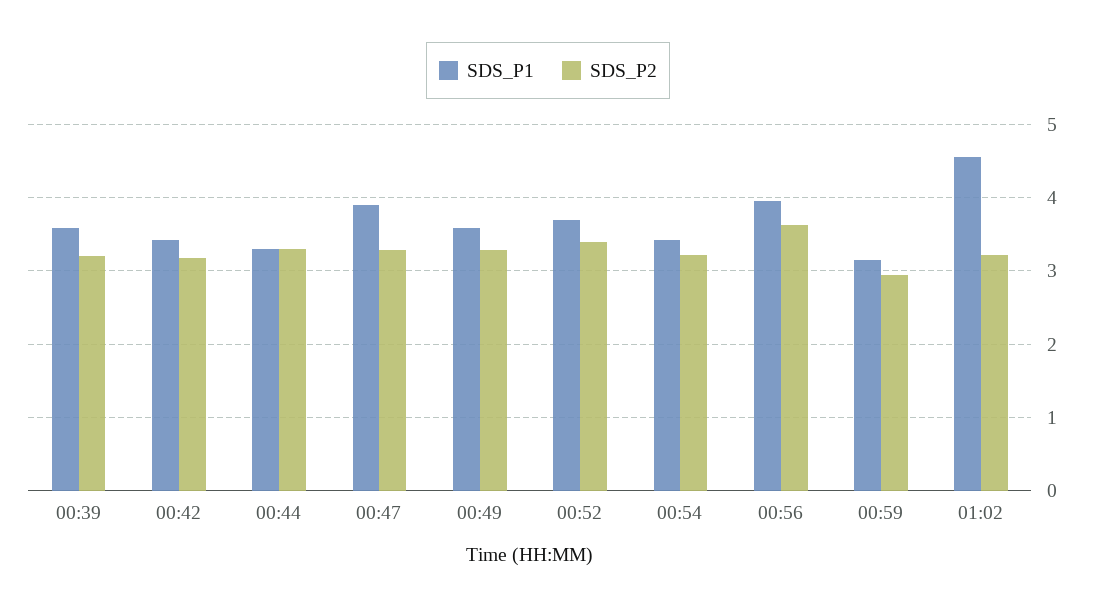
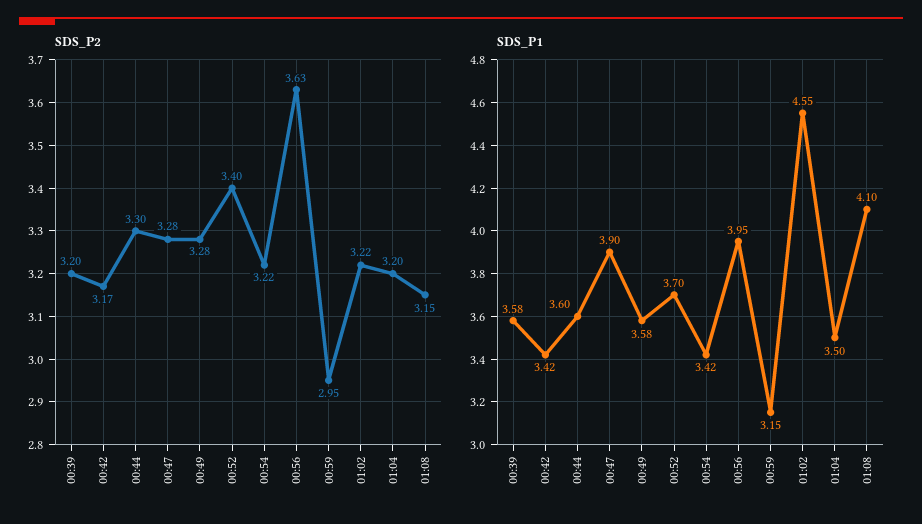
SDS_P1, 00:44: 3.3 -> 3.6
SDS_P2, 01:04: none -> 3.2
SDS_P2, 01:08: none -> 3.15
SDS_P1, 01:04: none -> 3.5
SDS_P1, 01:08: none -> 4.1

